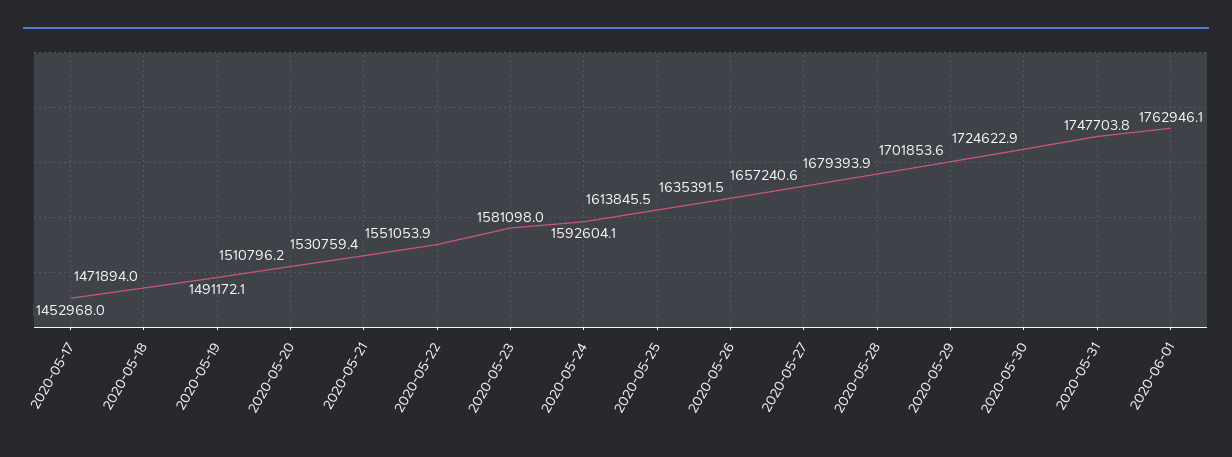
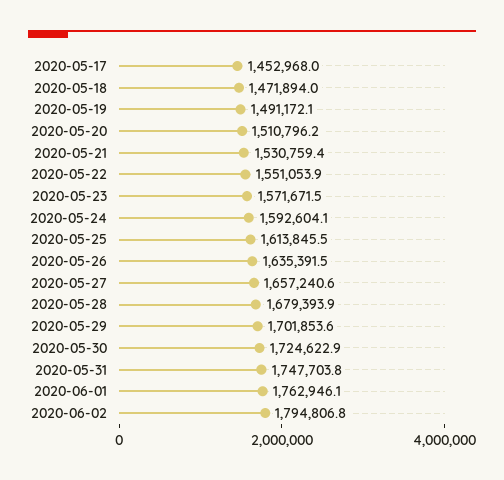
2020-05-23: 1581098 -> 1571671.5
2020-06-02: none -> 1794806.8

